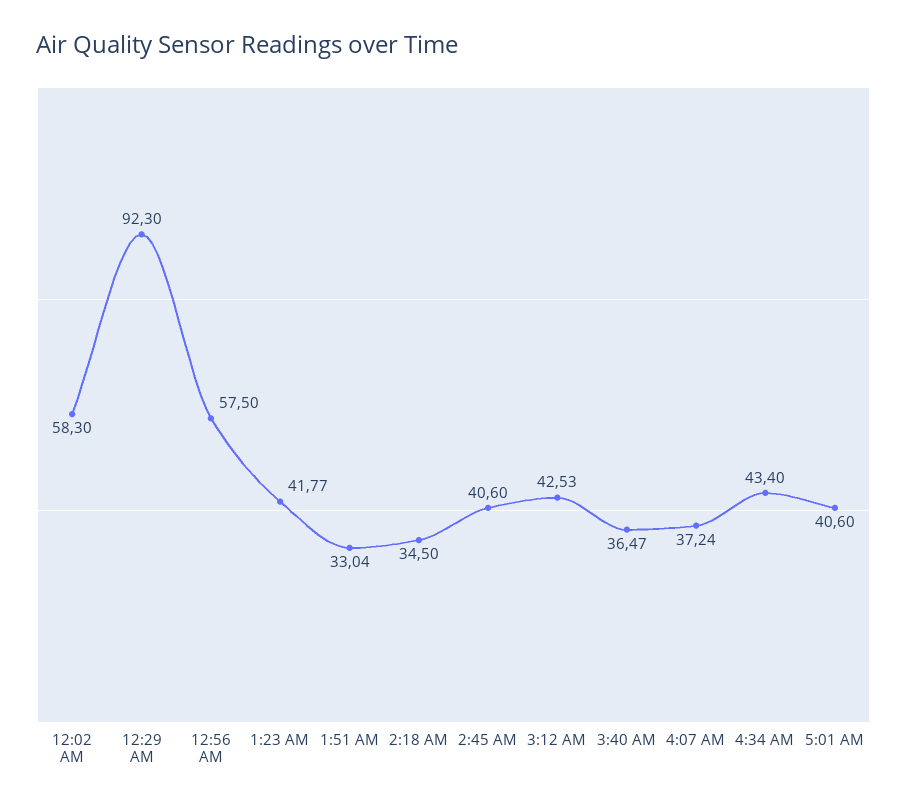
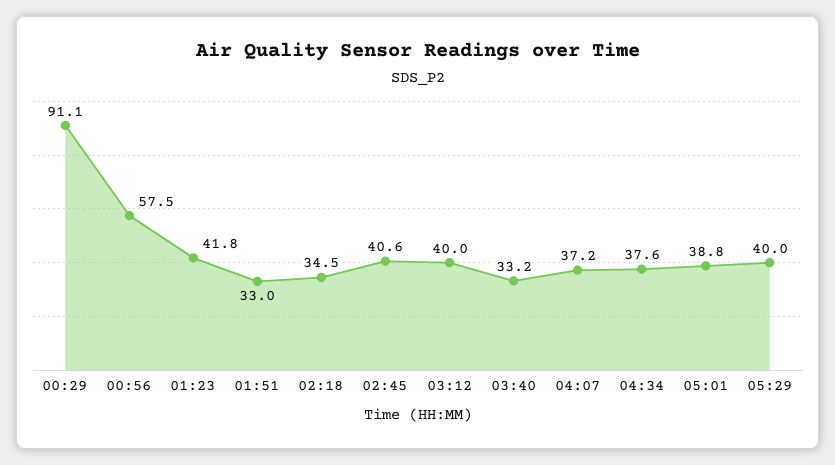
12:02 AM: 58.3 -> none
12:29 AM: 92.3 -> 91.1
3:12 AM: 42.53 -> 40
3:40 AM: 36.47 -> 33.2
4:34 AM: 43.4 -> 37.6
5:01 AM: 40.6 -> 38.8
05:29: none -> 40

